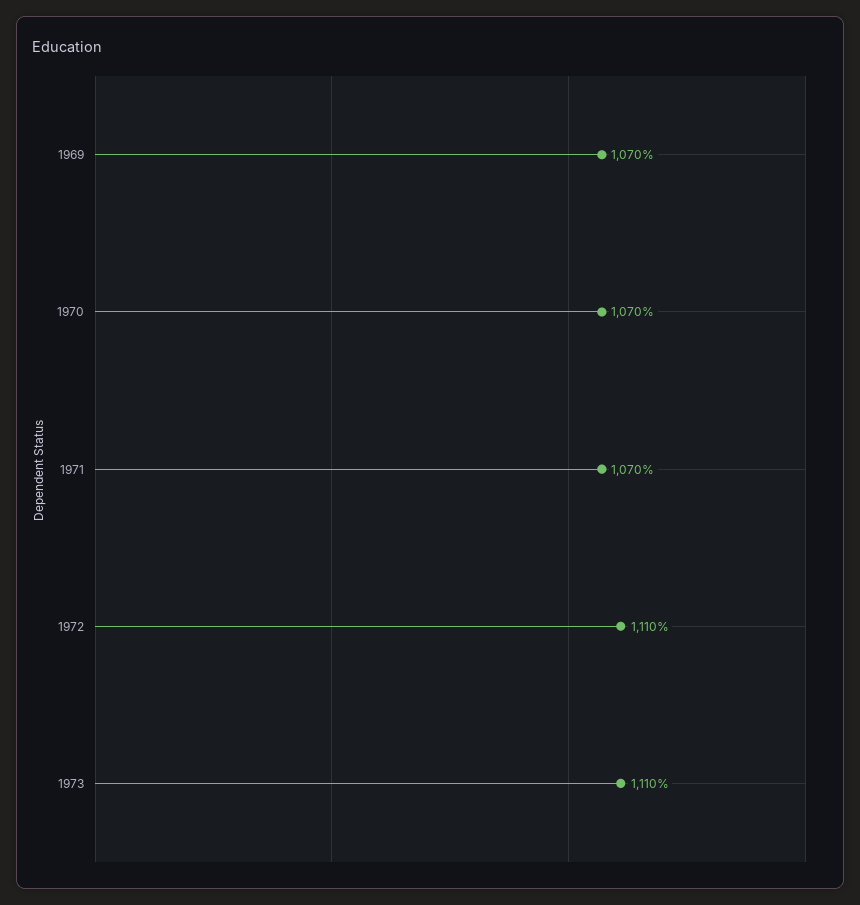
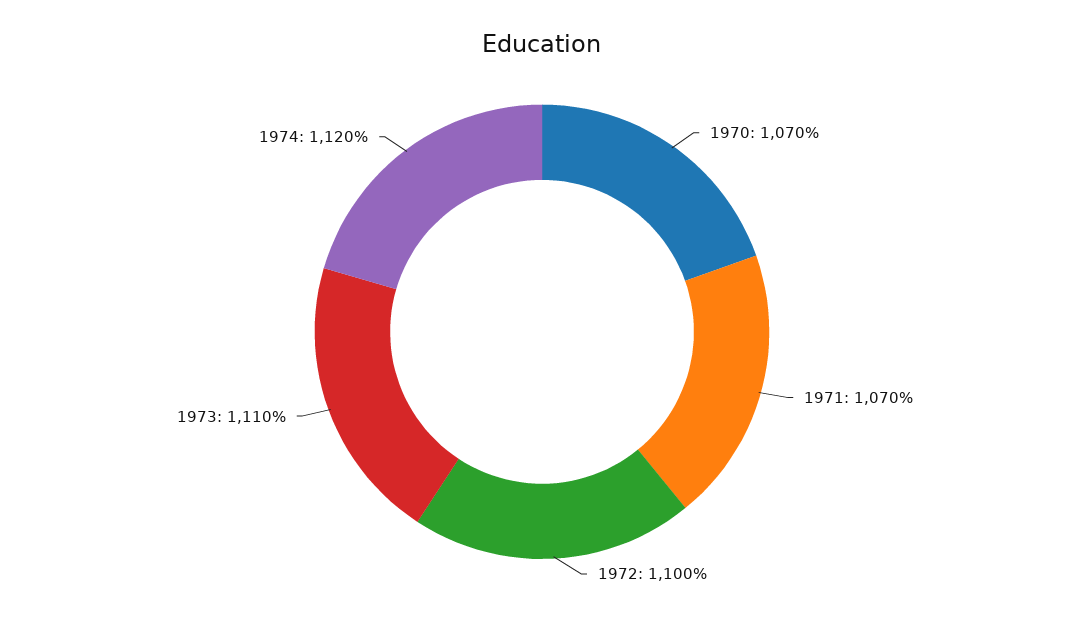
1969: 1070 -> none
1972: 1110 -> 1100
1974: none -> 1120

